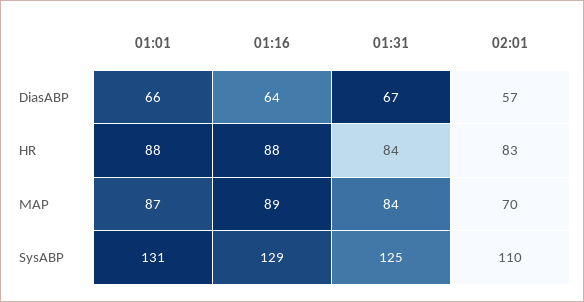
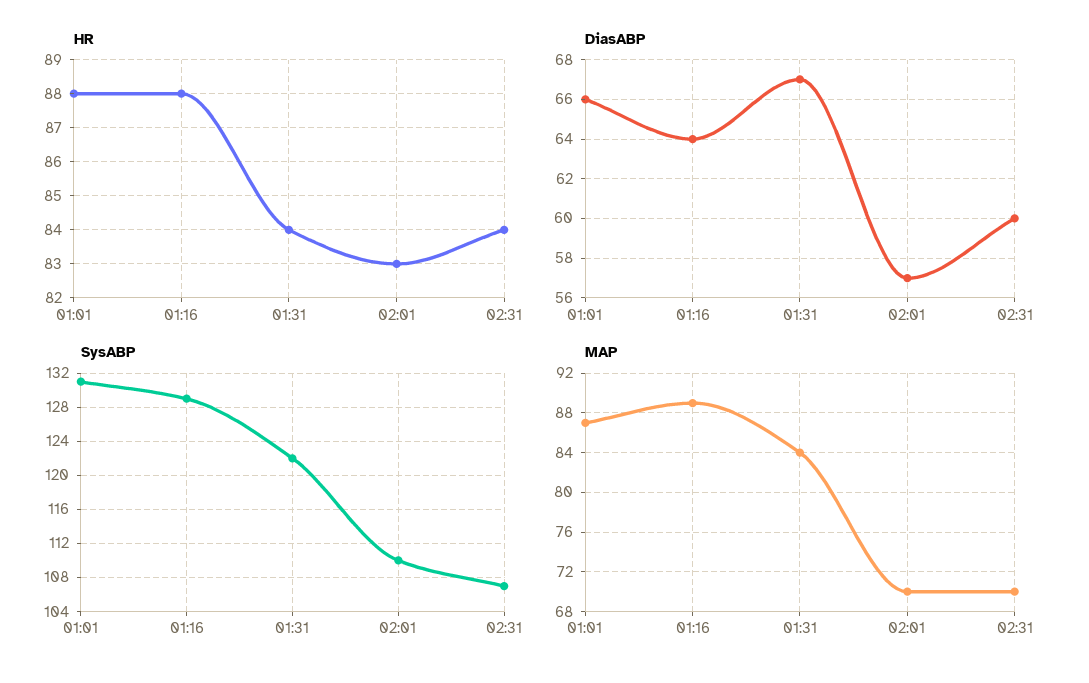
SysABP, 01:31: 125 -> 122
HR, 02:31: none -> 84
DiasABP, 02:31: none -> 60
SysABP, 02:31: none -> 107
MAP, 02:31: none -> 70

